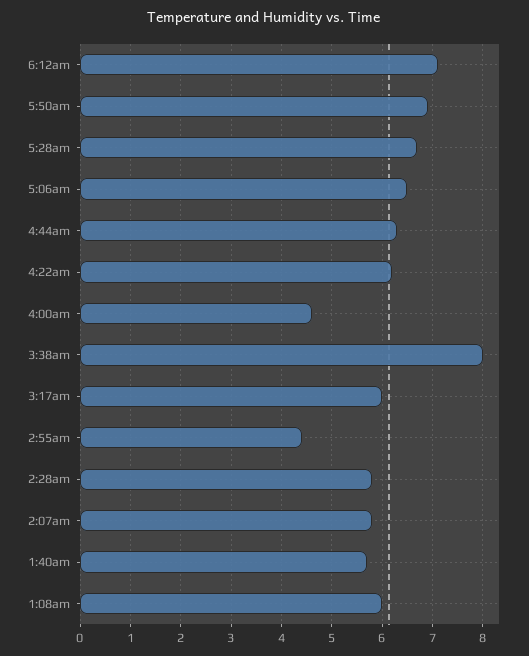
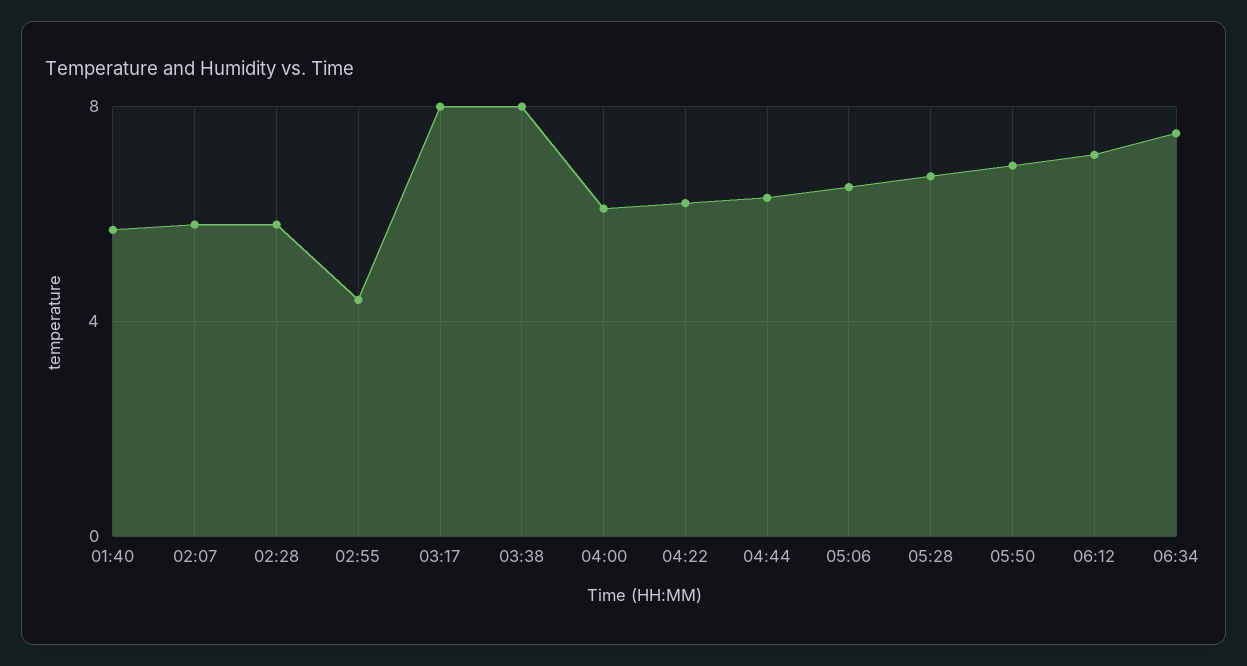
4:00am: 4.5 -> 6
3:17am: 6 -> 8
1:08am: 6 -> none
06:34: none -> 7.5

